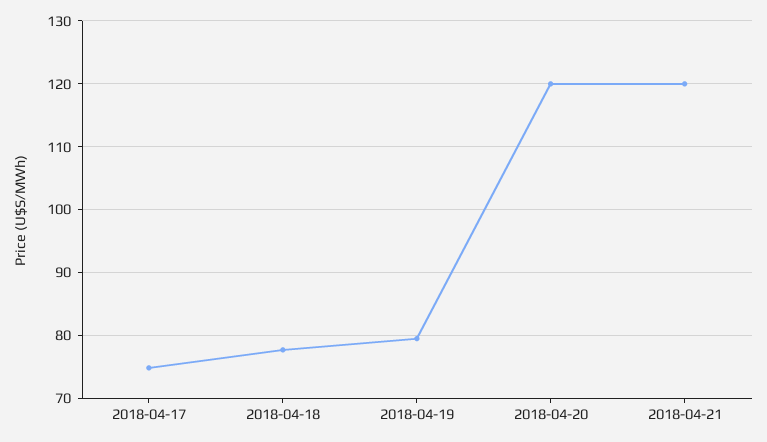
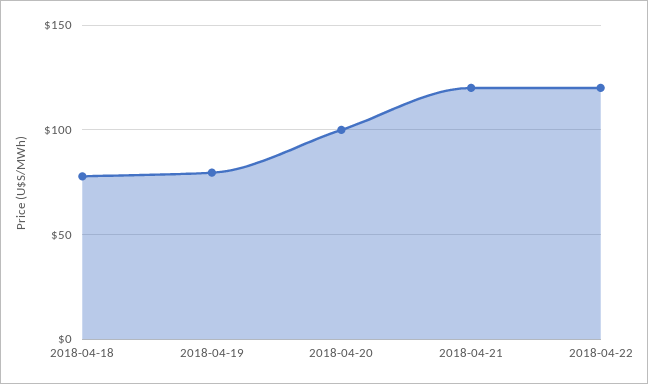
2018-04-17: 75 -> none
2018-04-20: 120 -> 100
2018-04-22: none -> 120

